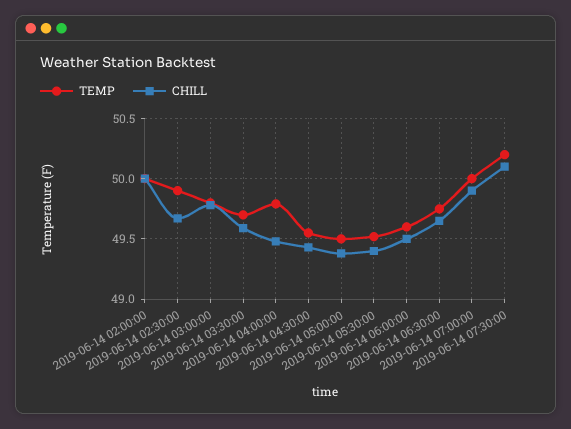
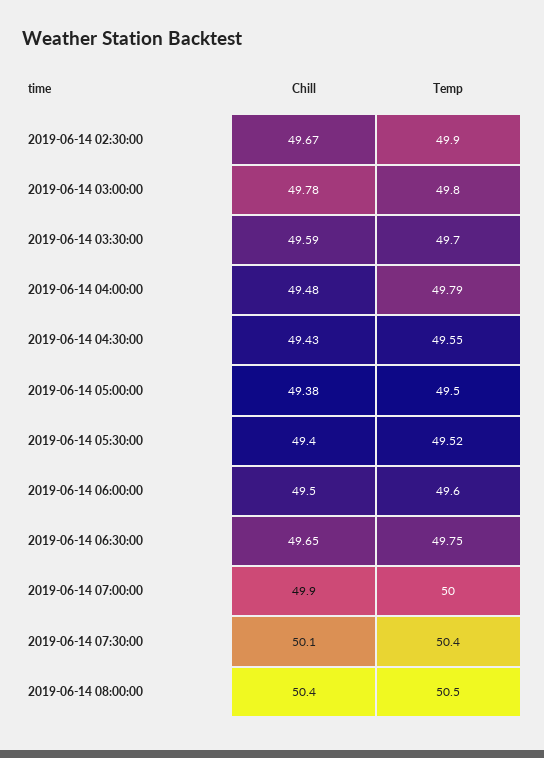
TEMP, 2019-06-14 02:00:00: 50 -> none
CHILL, 2019-06-14 02:00:00: 50 -> none
TEMP, 2019-06-14 07:30:00: 50.2 -> 50.4
CHILL, 2019-06-14 08:00:00: none -> 50.4
TEMP, 2019-06-14 08:00:00: none -> 50.5

